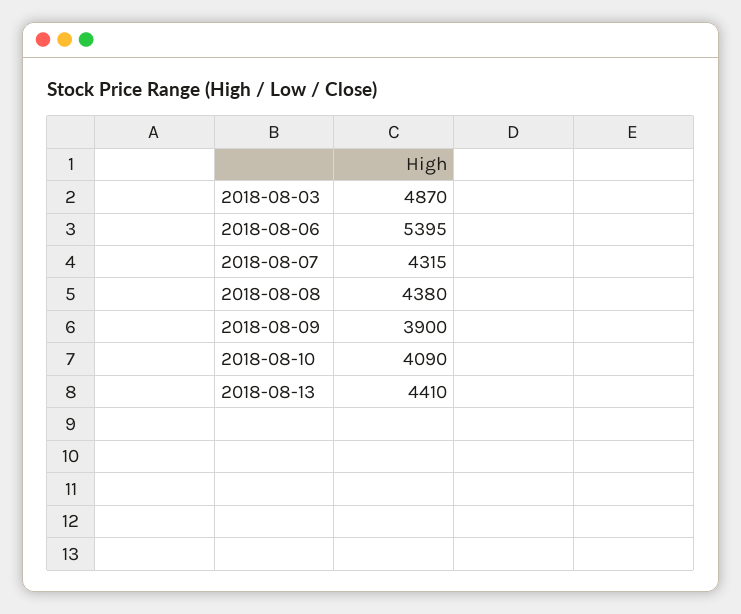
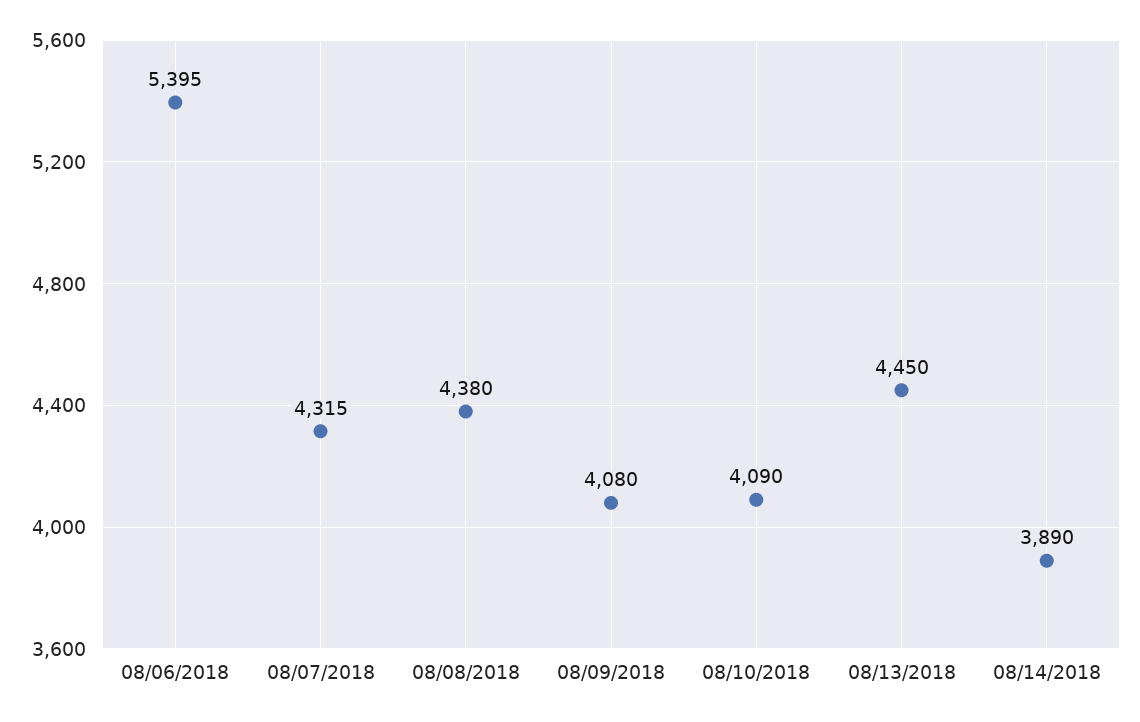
2018-08-03: 4870 -> none
2018-08-09: 3900 -> 4080
2018-08-13: 4410 -> 4450
08/14/2018: none -> 3890

